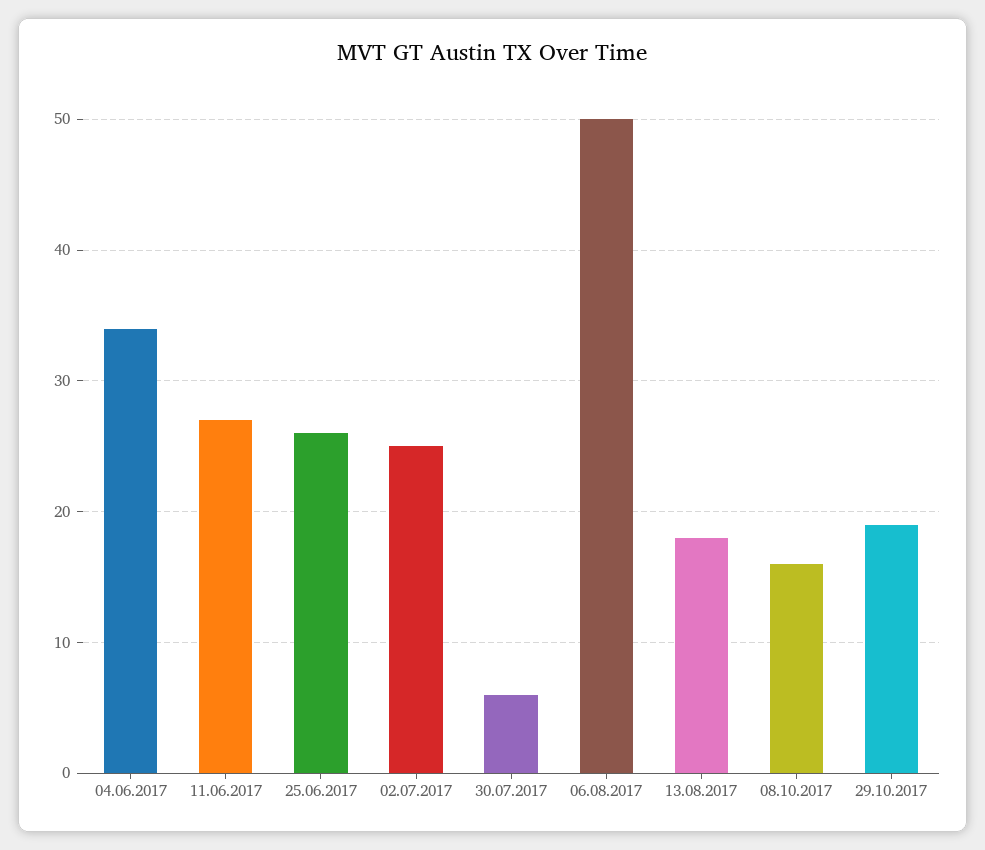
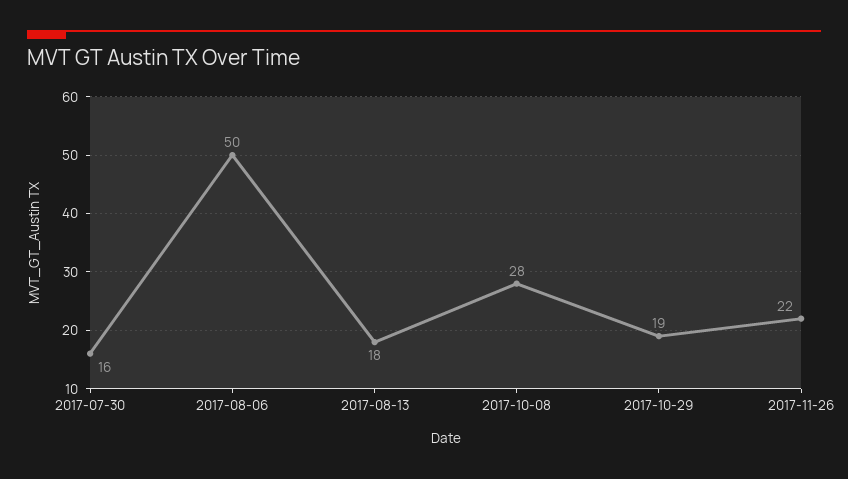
04.06.2017: 34 -> none
11.06.2017: 27 -> none
25.06.2017: 26 -> none
02.07.2017: 25 -> none
30.07.2017: 6 -> 16
08.10.2017: 16 -> 28
2017-11-26: none -> 22

